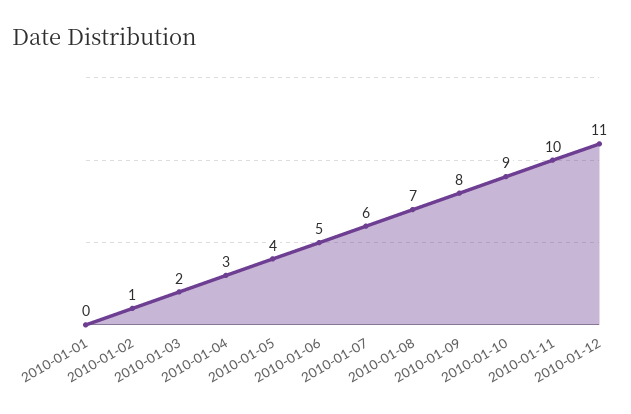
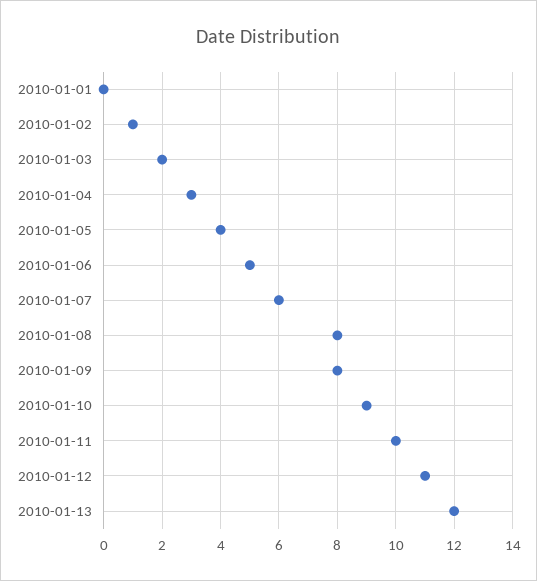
2010-01-08: 7 -> 8
2010-01-13: none -> 12

